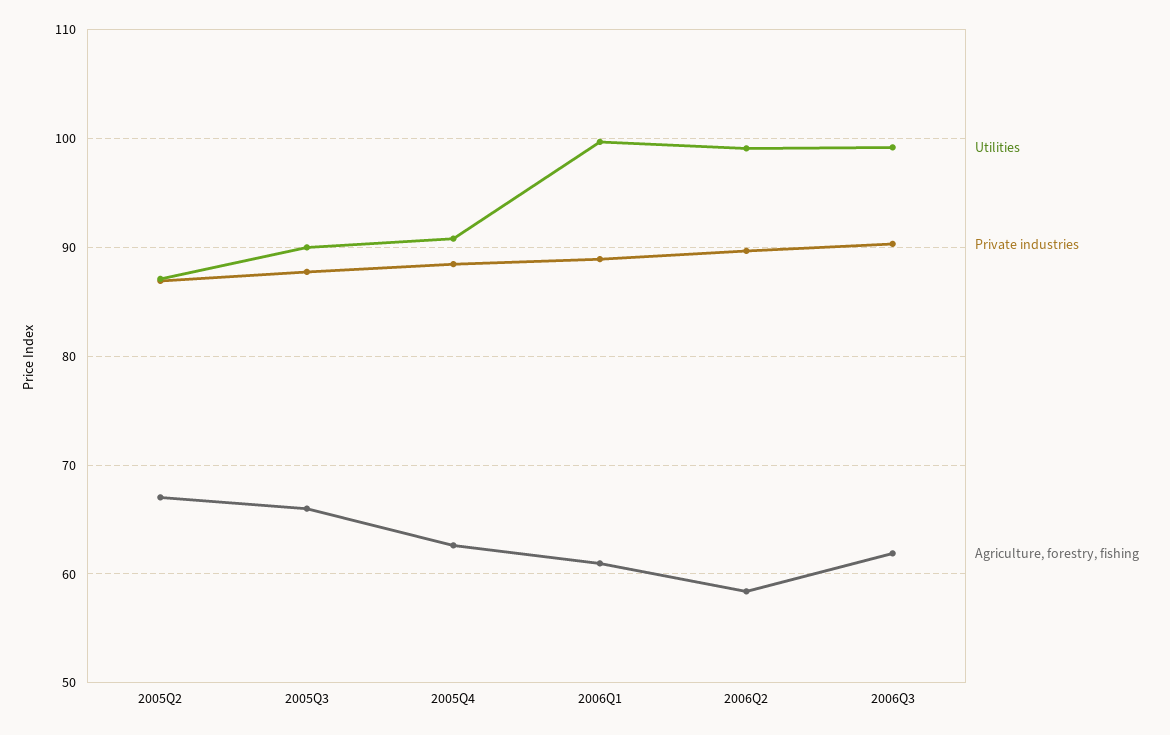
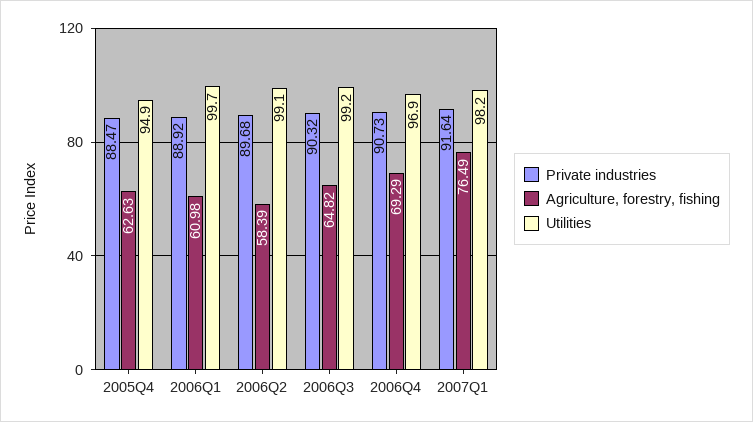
Utilities, 2005Q2: 87 -> none
Private industries, 2005Q2: 87 -> none
Agriculture, forestry, fishing, 2005Q2: 67 -> none
Utilities, 2005Q3: 90 -> none
Private industries, 2005Q3: 88 -> none
Agriculture, forestry, fishing, 2005Q3: 66 -> none
Utilities, 2005Q4: 91 -> 94.9
Agriculture, forestry, fishing, 2006Q3: 62 -> 64.82
Private industries, 2006Q4: none -> 90.73
Agriculture, forestry, fishing, 2006Q4: none -> 69.29
Utilities, 2006Q4: none -> 96.9
Private industries, 2007Q1: none -> 91.64
Agriculture, forestry, fishing, 2007Q1: none -> 76.49
Utilities, 2007Q1: none -> 98.2

